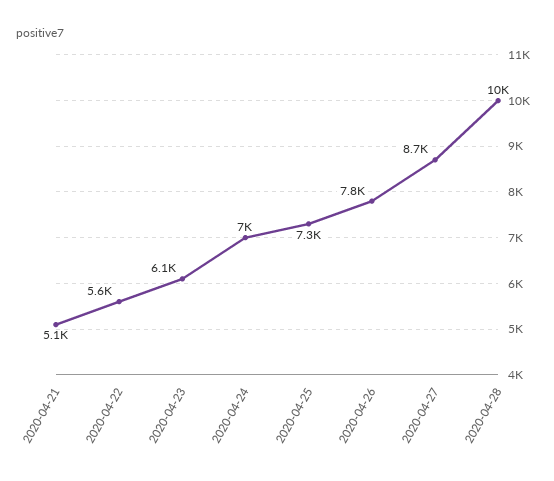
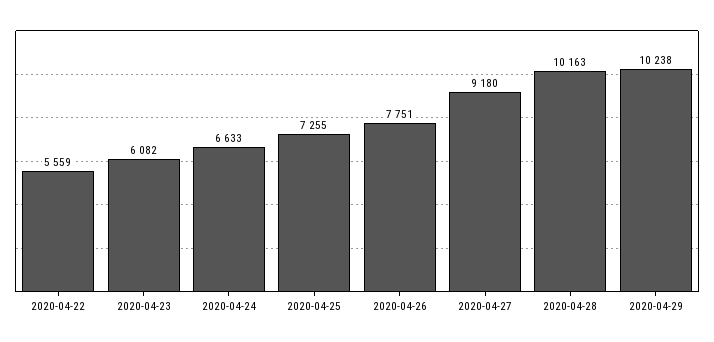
2020-04-21: 5100 -> none
2020-04-24: 7000 -> 6633
2020-04-27: 8700 -> 9180
2020-04-29: none -> 10238

